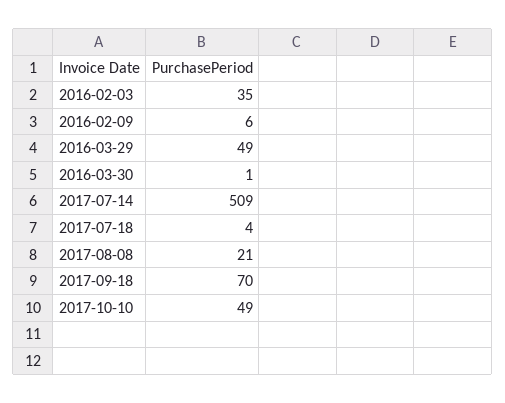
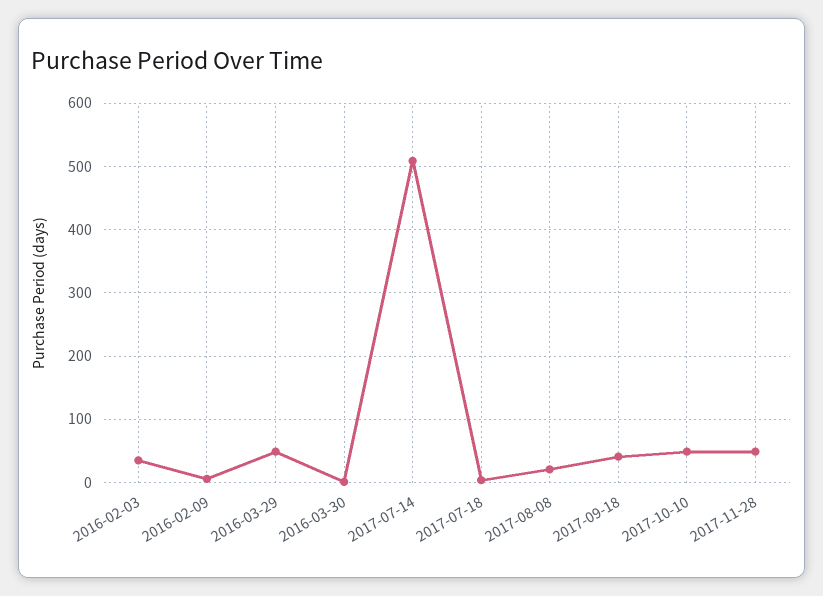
2017-09-18: 70 -> 40
2017-11-28: none -> 50

